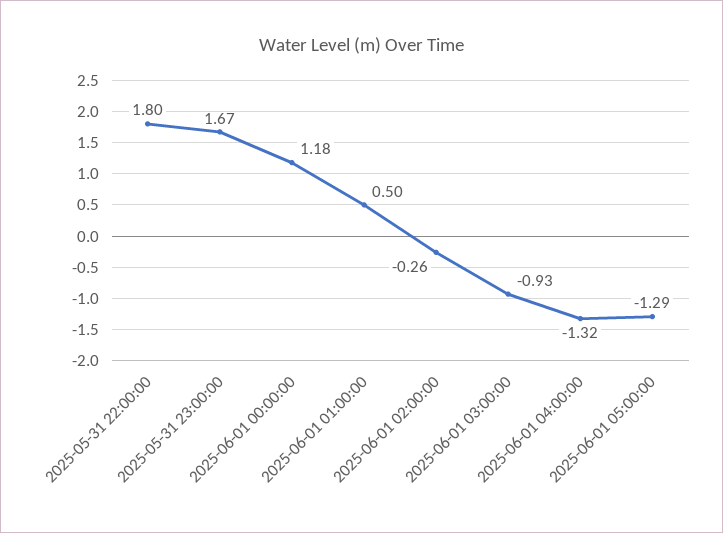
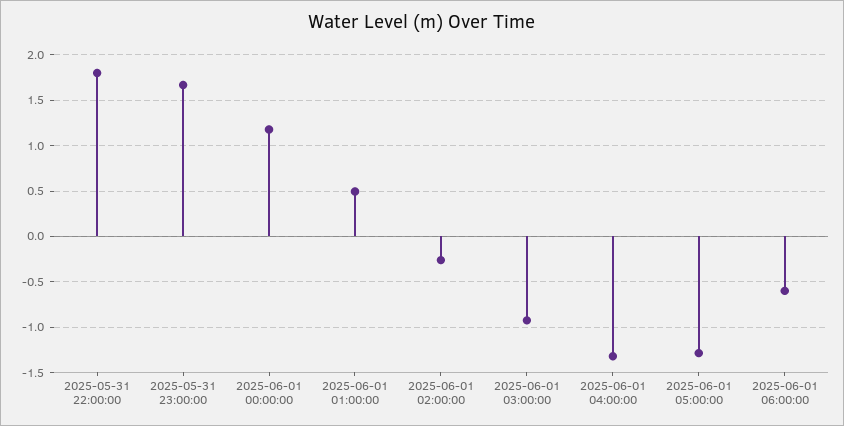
2025-06-01 06:00:00: none -> -0.6

